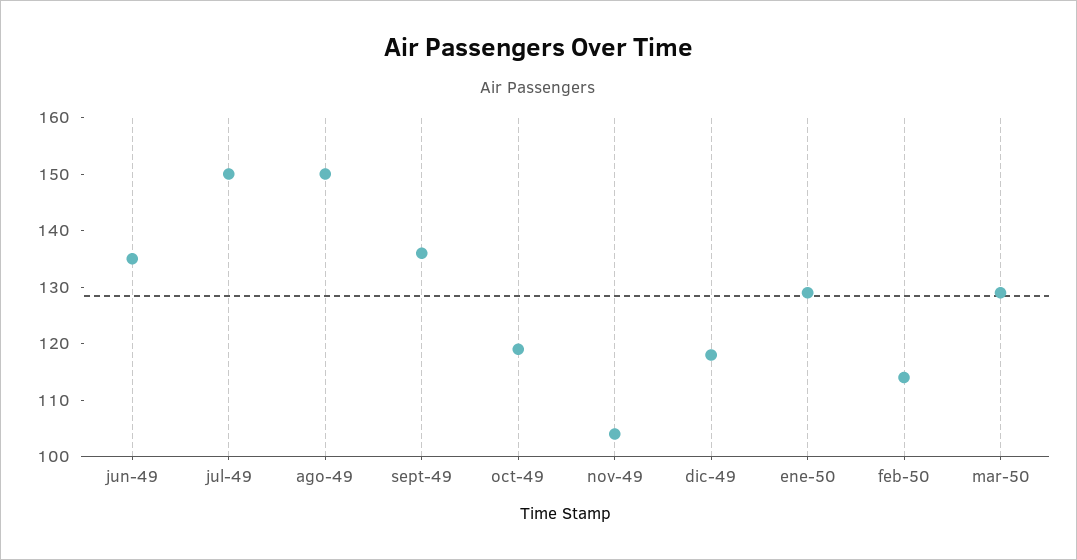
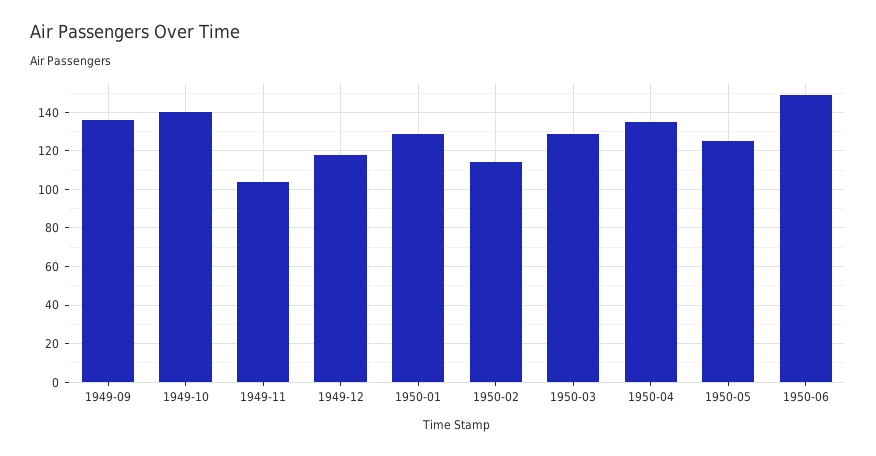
jun-49: 135 -> none
jul-49: 150 -> none
ago-49: 150 -> none
oct-49: 120 -> 140
1950-04: none -> 135
1950-05: none -> 125
1950-06: none -> 150

